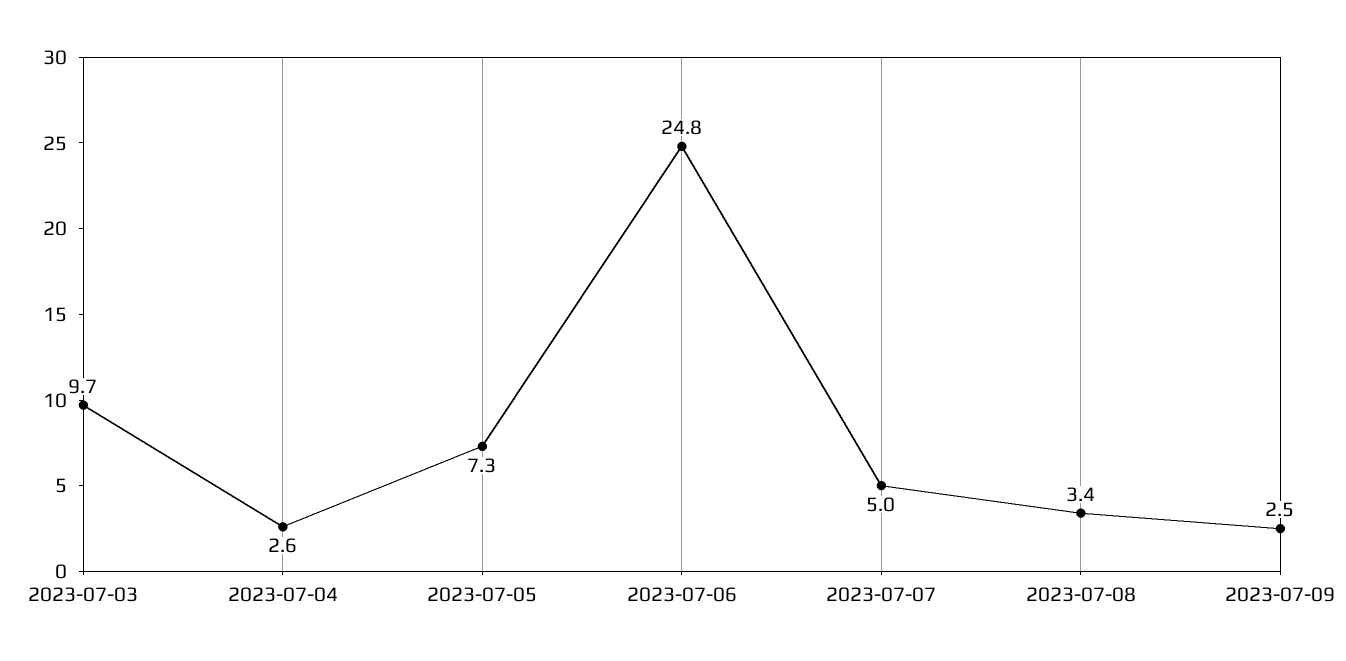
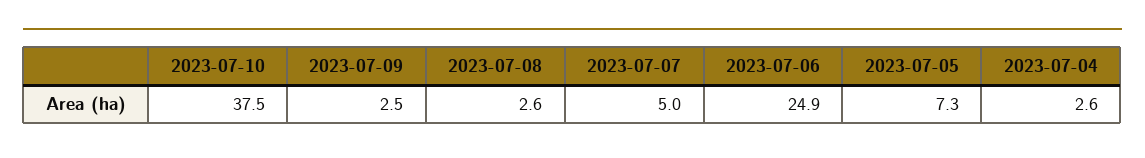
2023-07-03: 9.7 -> none
2023-07-06: 24.8 -> 24.9
2023-07-08: 3.4 -> 2.6
2023-07-10: none -> 37.5

